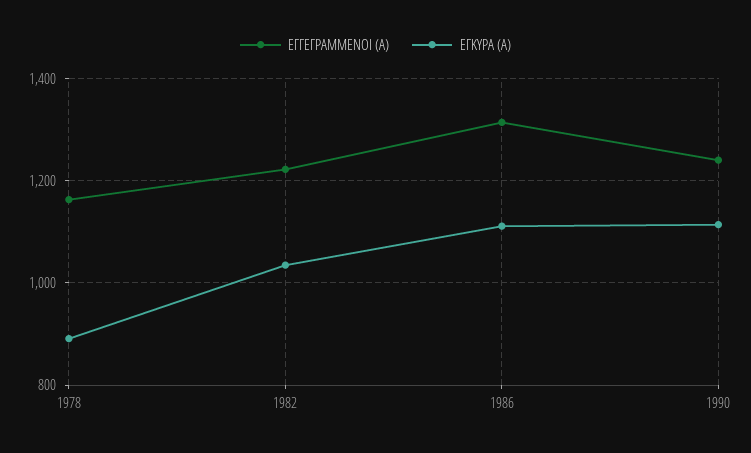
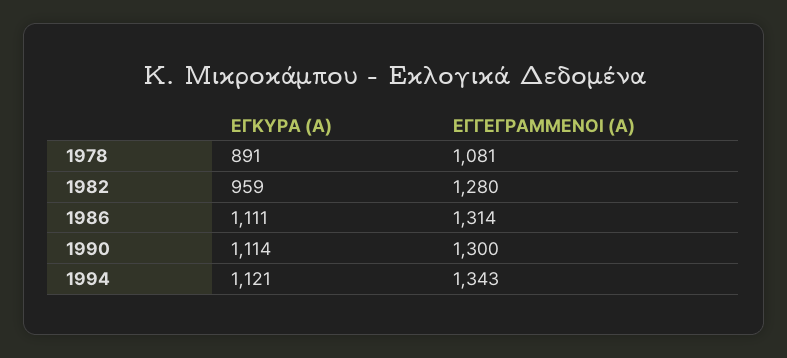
ΕΓΓΕΓΡΑΜΜΕΝΟΙ (Α), 1978: 1160 -> 1081
ΕΓΓΕΓΡΑΜΜΕΝΟΙ (Α), 1982: 1220 -> 1280
ΕΓΚΥΡΑ (Α), 1982: 1040 -> 959
ΕΓΓΕΓΡΑΜΜΕΝΟΙ (Α), 1990: 1240 -> 1300
ΕΓΚΥΡΑ (Α), 1994: none -> 1121
ΕΓΓΕΓΡΑΜΜΕΝΟΙ (Α), 1994: none -> 1343

